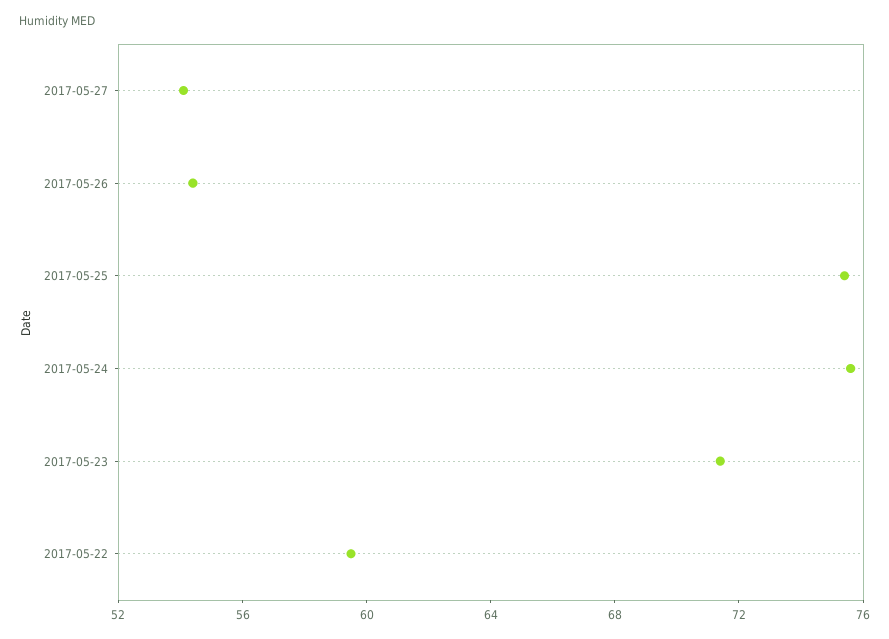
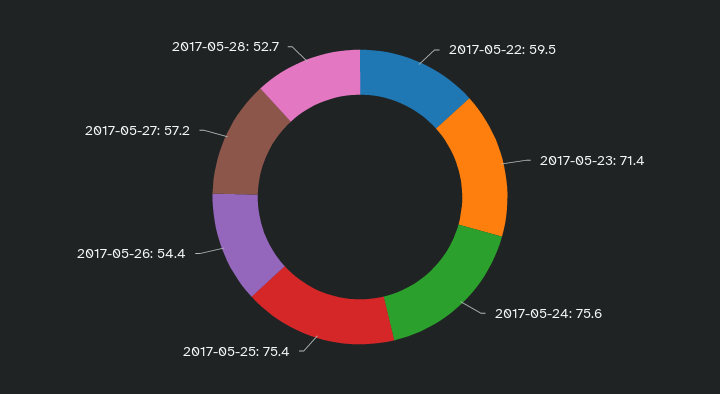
2017-05-27: 54 -> 57.2
2017-05-28: none -> 52.7

